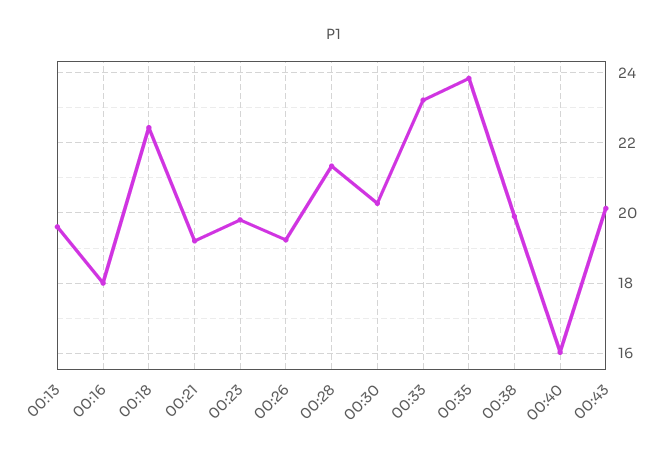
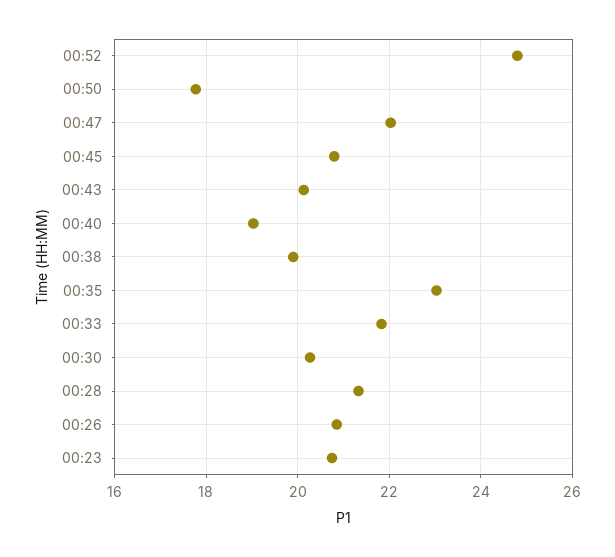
00:13: 19.6 -> none
00:16: 18 -> none
00:18: 22.4 -> none
00:21: 19.2 -> none
00:23: 19.8 -> 20.8
00:26: 19.2 -> 20.8
00:33: 23.2 -> 21.8
00:35: 23.8 -> 23
00:40: 16 -> 19
00:52: none -> 24.8
00:50: none -> 17.8
00:47: none -> 22
00:45: none -> 20.8

